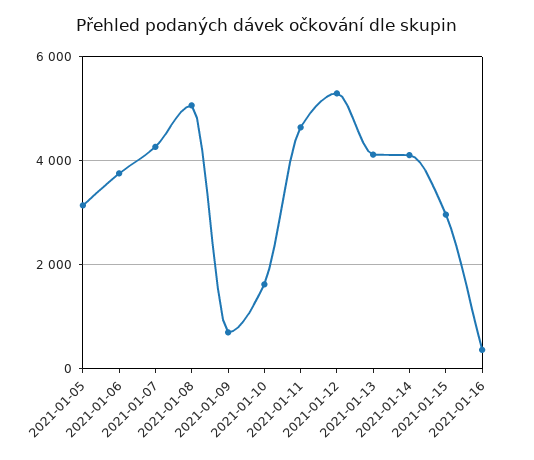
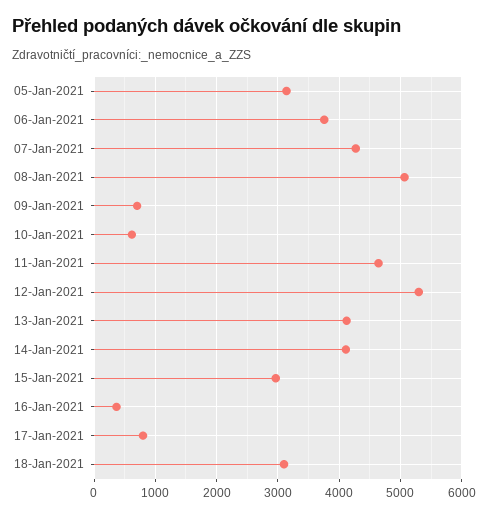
2021-01-10: 1600 -> 600
17-Jan-2021: none -> 800
18-Jan-2021: none -> 3100

